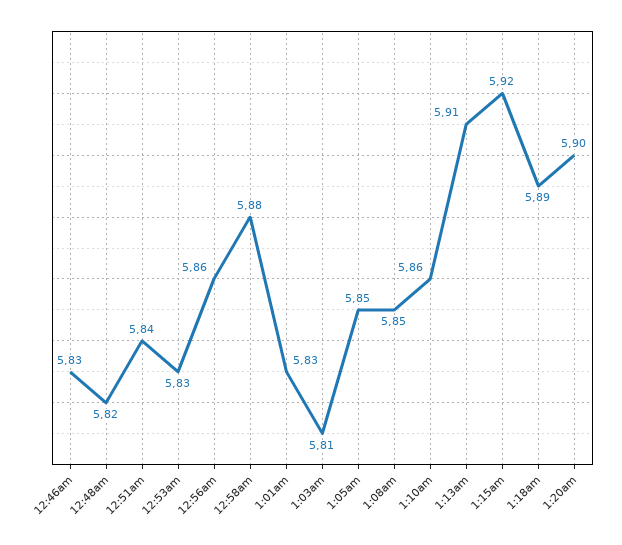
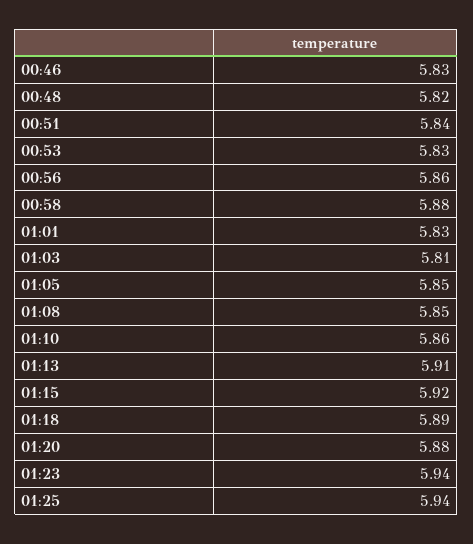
1:20am: 5.9 -> 5.88
01:23: none -> 5.94
01:25: none -> 5.94

